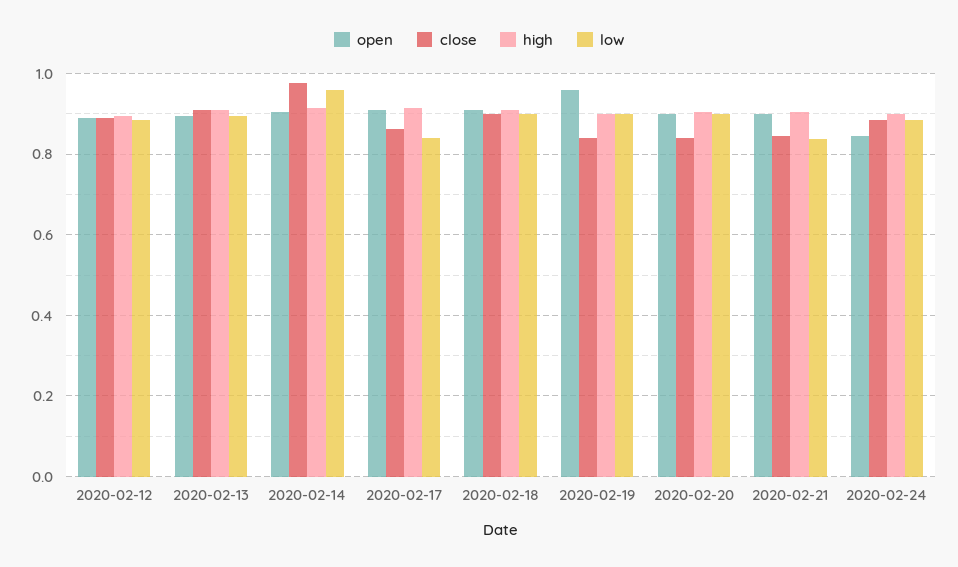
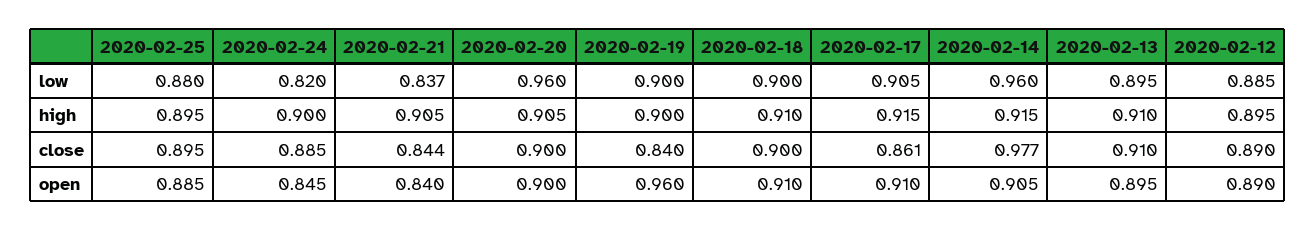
low, 2020-02-17: 0.84 -> 0.905
close, 2020-02-20: 0.84 -> 0.9
low, 2020-02-20: 0.9 -> 0.96
open, 2020-02-21: 0.9 -> 0.84
low, 2020-02-24: 0.88 -> 0.82
low, 2020-02-25: none -> 0.88
high, 2020-02-25: none -> 0.895
close, 2020-02-25: none -> 0.895
open, 2020-02-25: none -> 0.885

